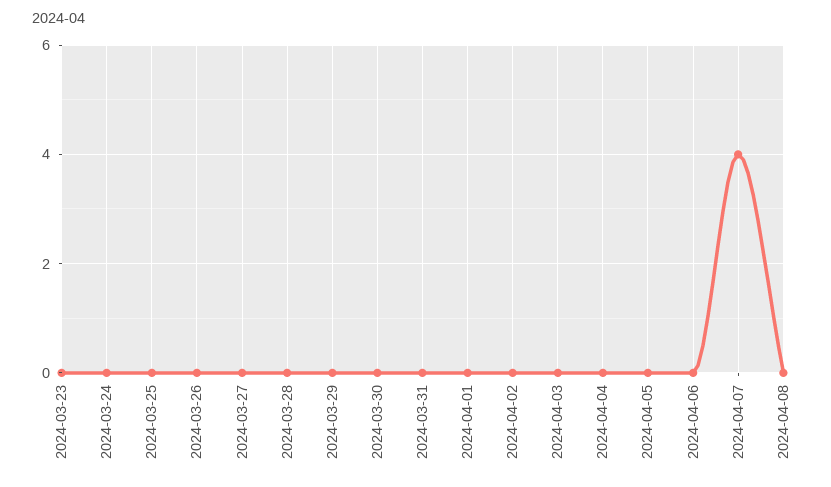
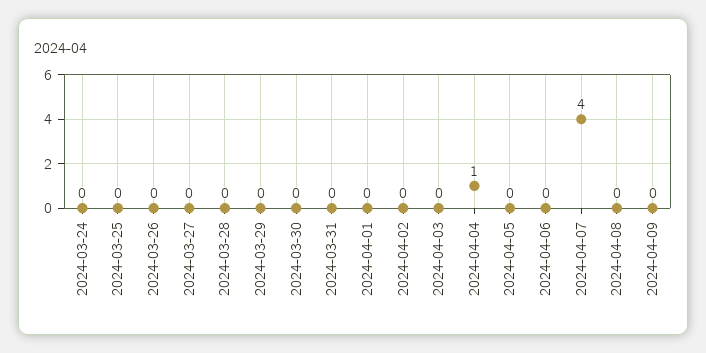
2024-03-23: 0 -> none
2024-04-04: 0 -> 1
2024-04-09: none -> 0

